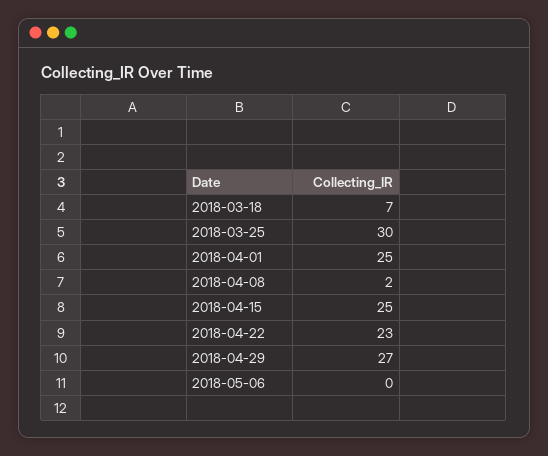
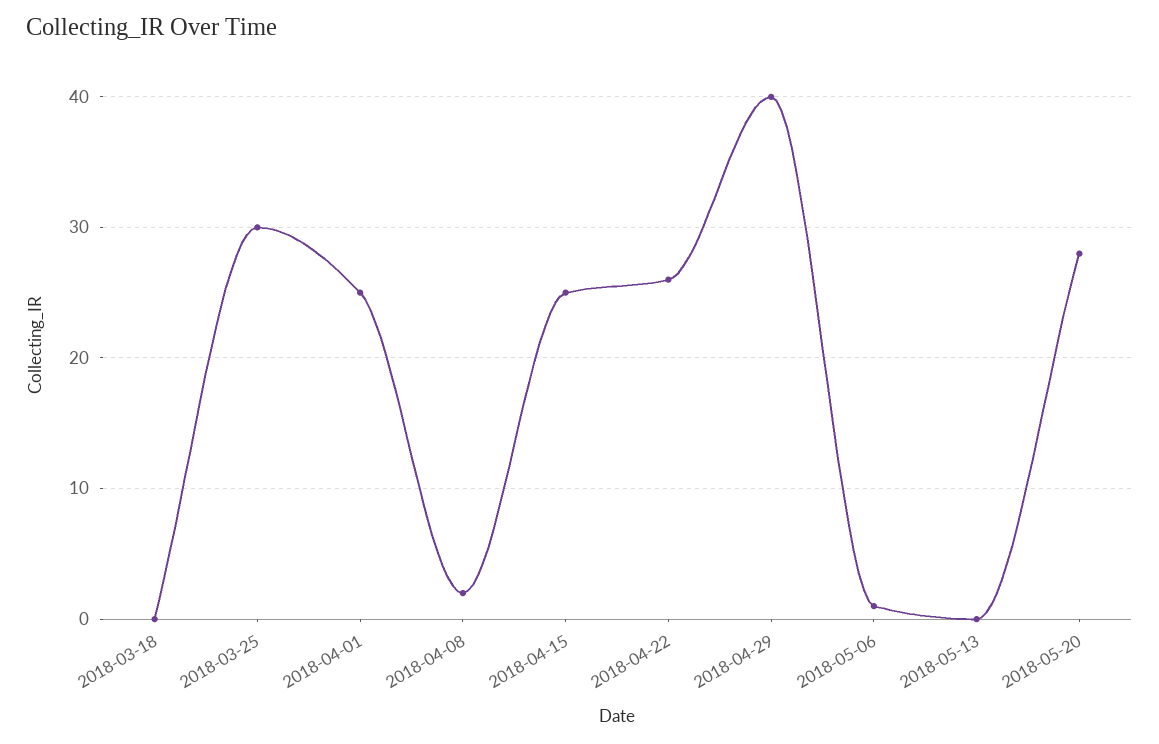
2018-03-18: 7 -> 0
2018-04-22: 23 -> 26
2018-04-29: 27 -> 40
2018-05-06: 0 -> 1
2018-05-13: none -> 0
2018-05-20: none -> 28

